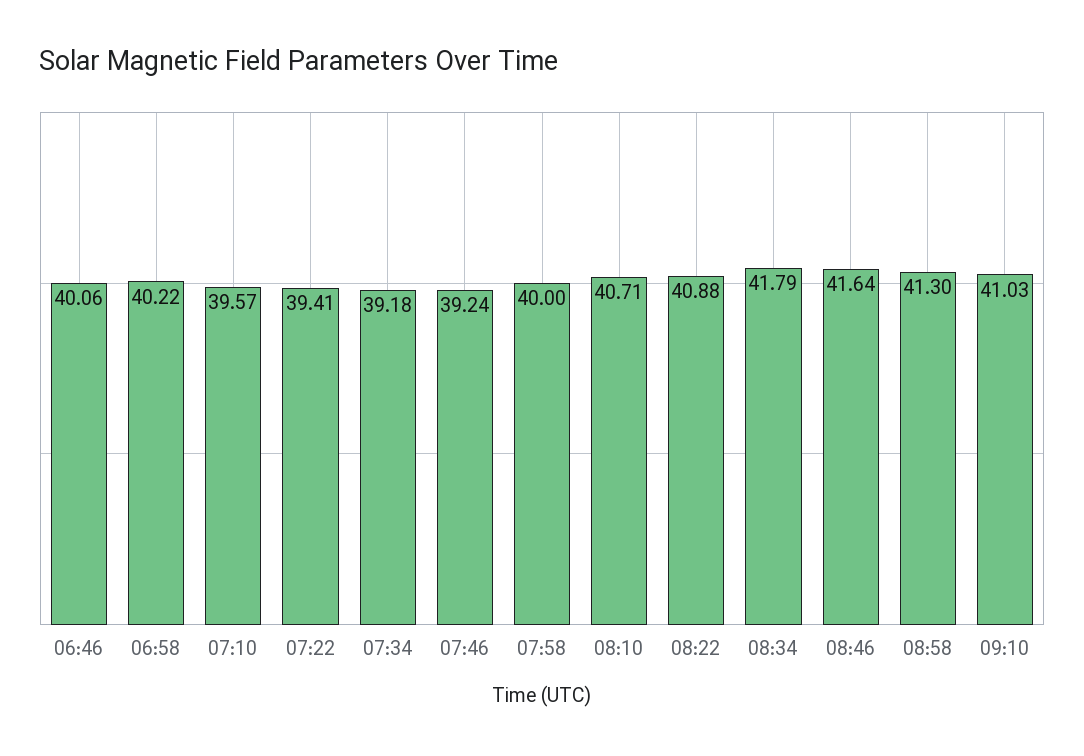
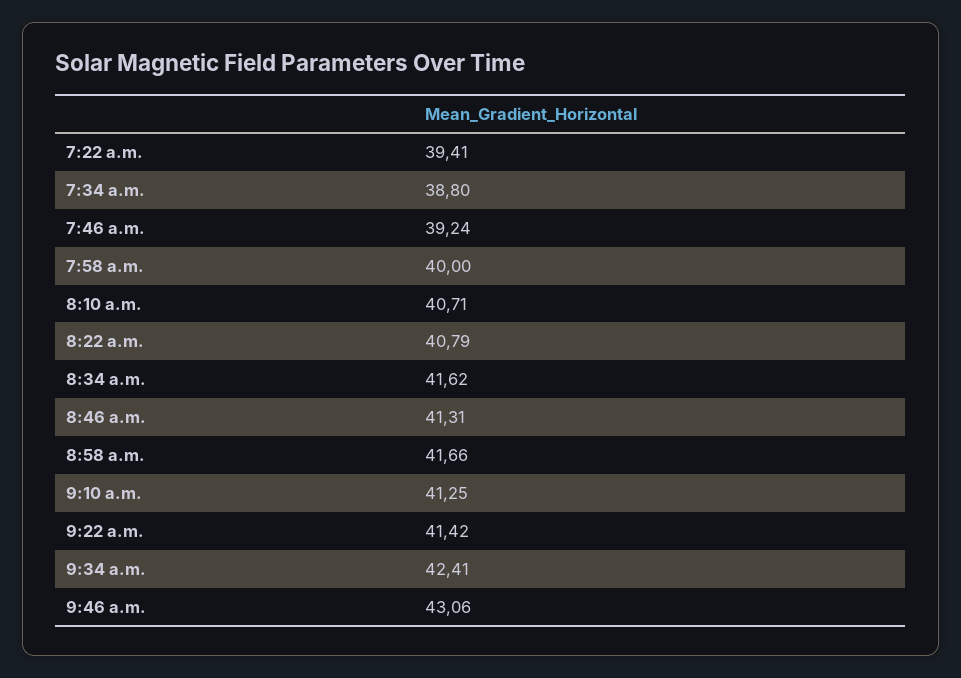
06:46: 40.06 -> none
06:58: 40.22 -> none
07:10: 39.57 -> none
07:34: 39.18 -> 38.8
08:22: 40.88 -> 40.79
08:34: 41.79 -> 41.62
08:46: 41.64 -> 41.31
08:58: 41.3 -> 41.66
09:10: 41.03 -> 41.25
9:22 a.m.: none -> 41.42
9:34 a.m.: none -> 42.41
9:46 a.m.: none -> 43.06

